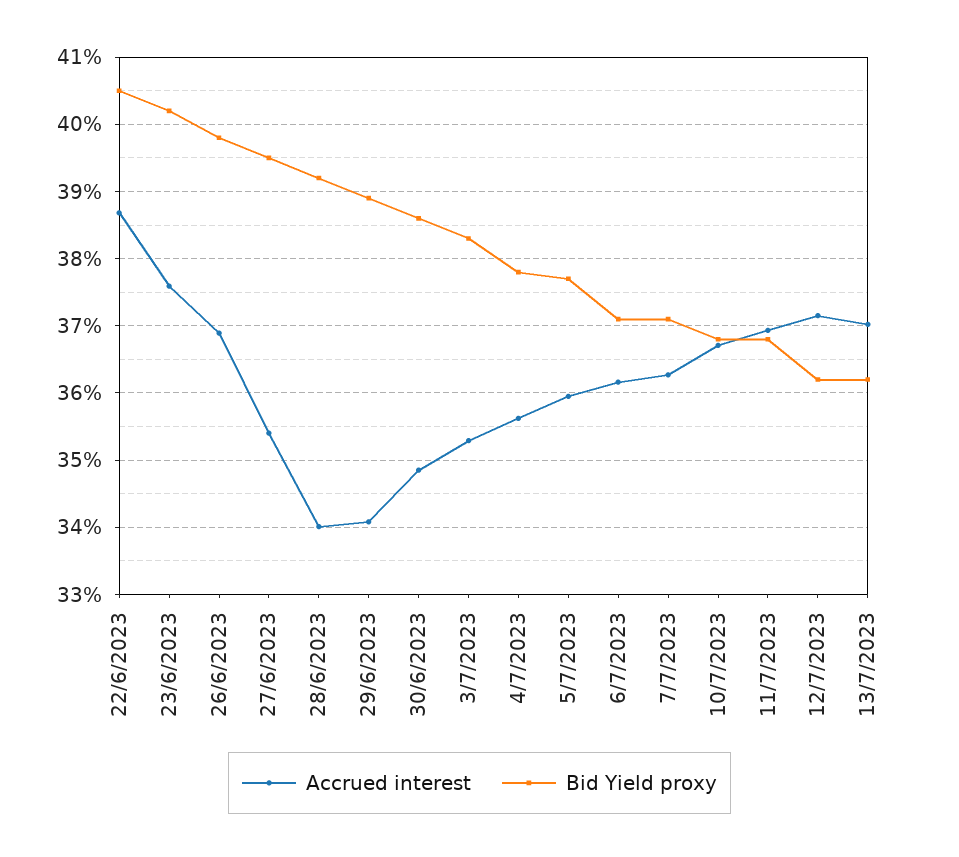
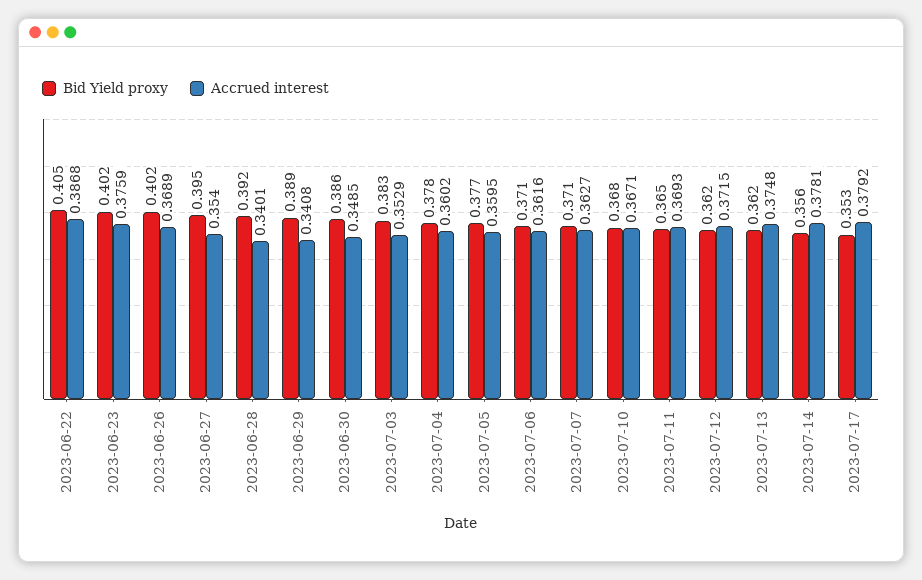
Bid Yield proxy, 26/6/2023: 0.398 -> 0.402
Accrued interest, 4/7/2023: 0.356 -> 0.3602
Bid Yield proxy, 11/7/2023: 0.368 -> 0.365
Accrued interest, 13/7/2023: 0.37 -> 0.3748
Bid Yield proxy, 2023-07-14: none -> 0.356
Accrued interest, 2023-07-14: none -> 0.3781
Bid Yield proxy, 2023-07-17: none -> 0.353
Accrued interest, 2023-07-17: none -> 0.3792

